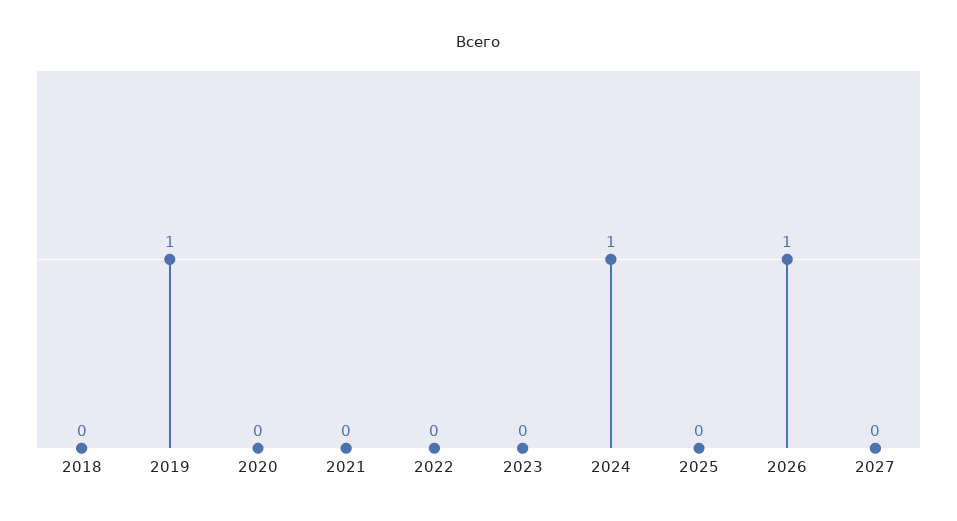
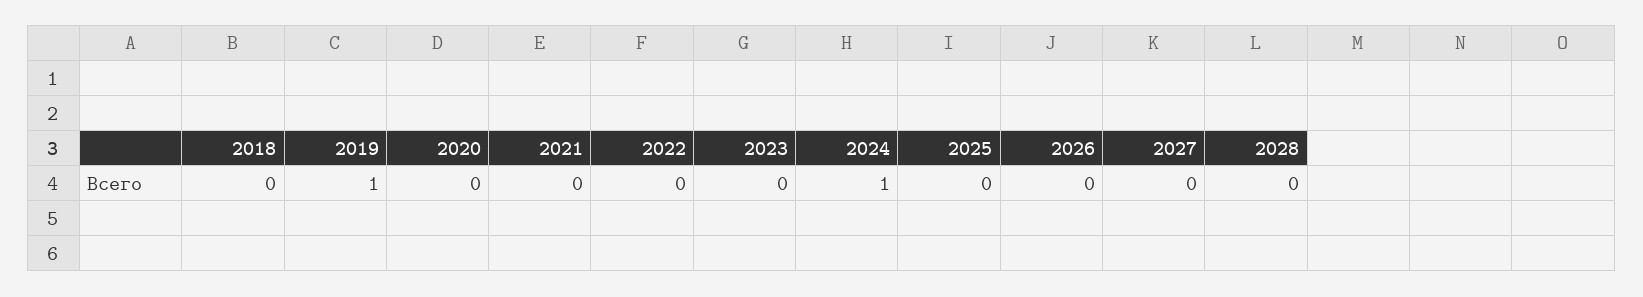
2026: 1 -> 0
2028: none -> 0

